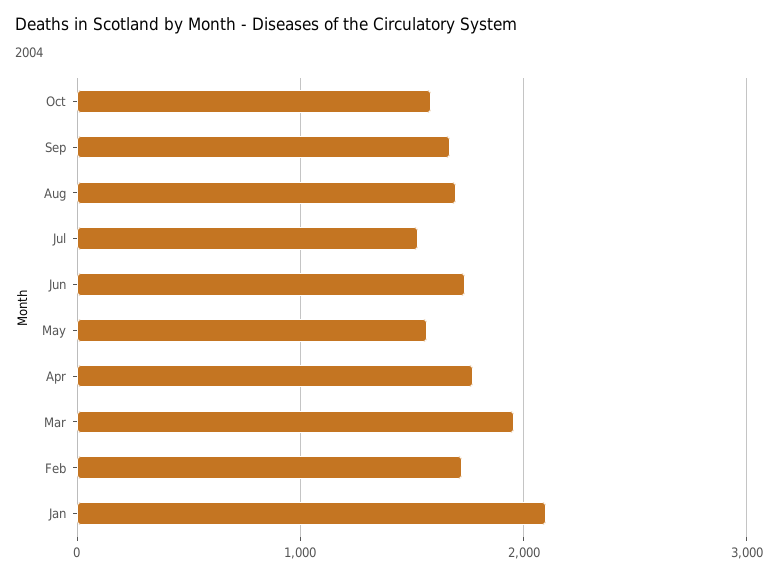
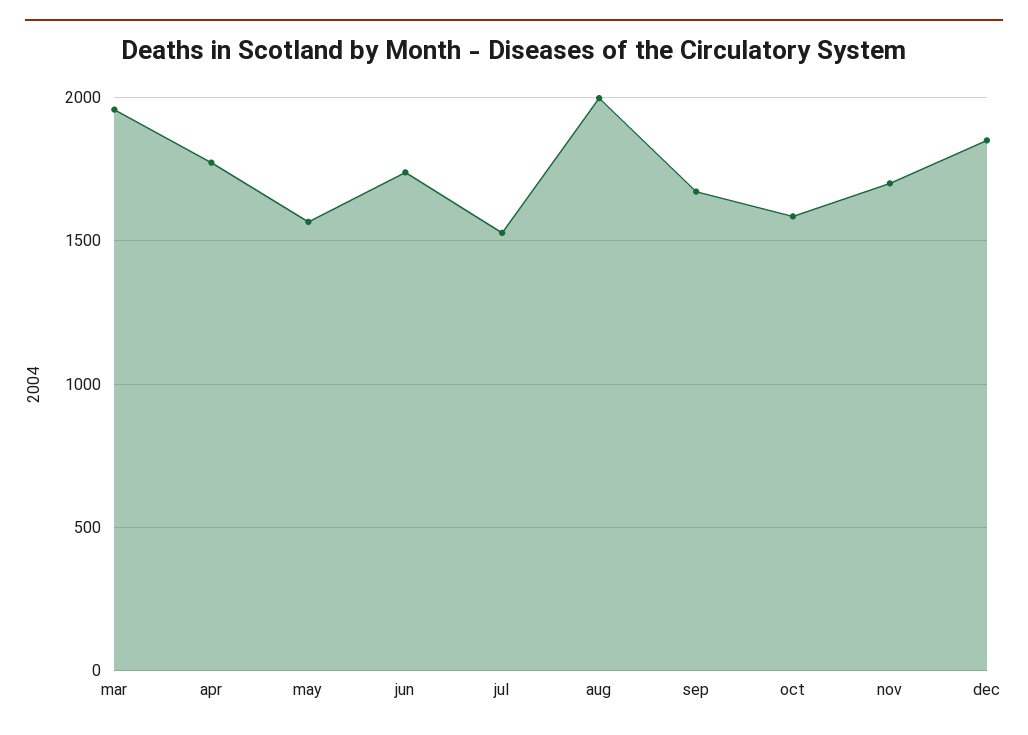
Aug: 1700 -> 2000
Feb: 1700 -> none
Jan: 2100 -> none
nov: none -> 1700
dec: none -> 1850

